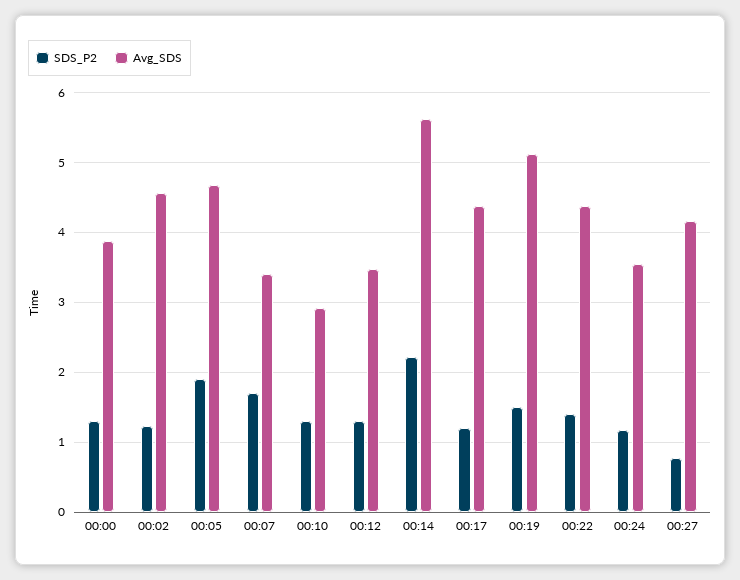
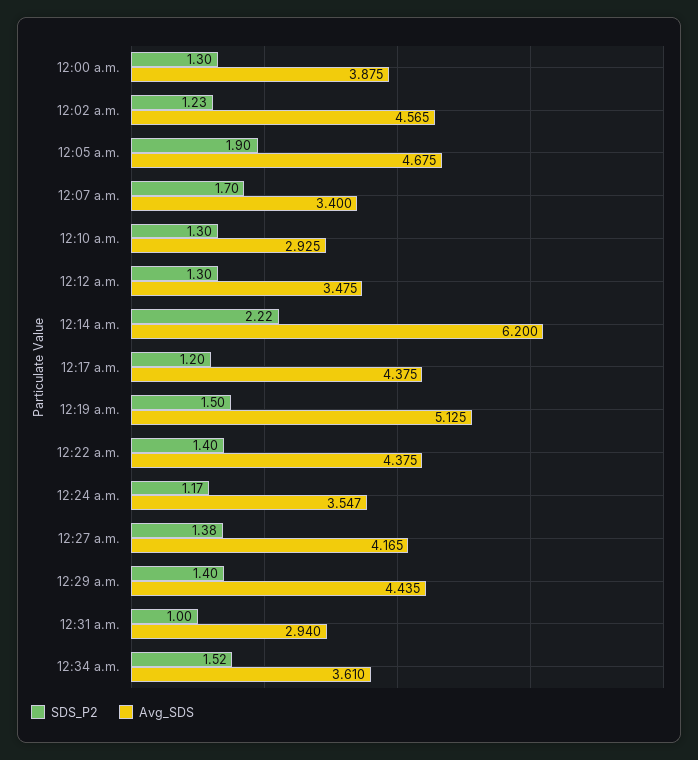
Avg_SDS, 00:14: 5.6 -> 6.2
SDS_P2, 00:27: 0.8 -> 1.38
SDS_P2, 12:29 a.m.: none -> 1.4
Avg_SDS, 12:29 a.m.: none -> 4.435
SDS_P2, 12:31 a.m.: none -> 1
Avg_SDS, 12:31 a.m.: none -> 2.94
SDS_P2, 12:34 a.m.: none -> 1.52
Avg_SDS, 12:34 a.m.: none -> 3.61

